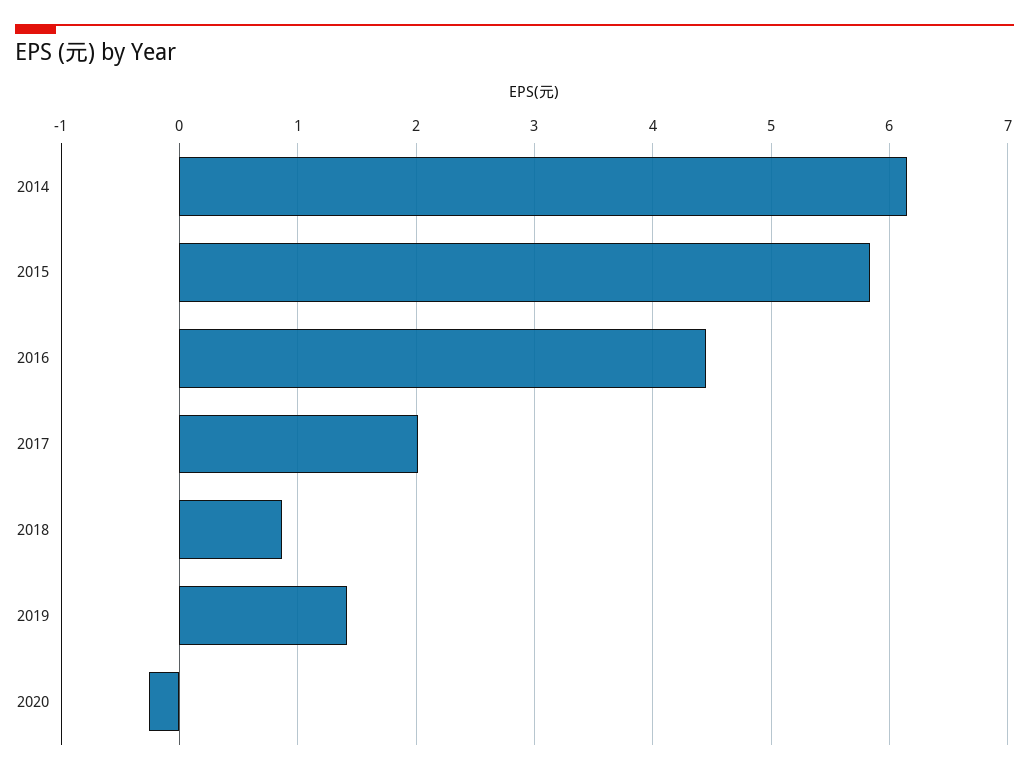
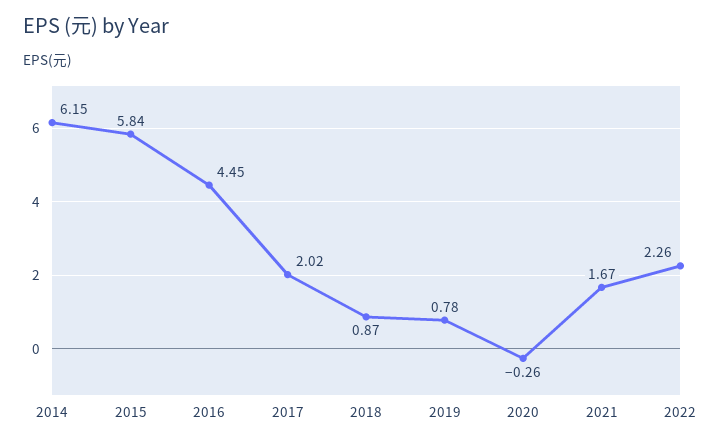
2019: 1.4 -> 0.78
2021: none -> 1.67
2022: none -> 2.26

